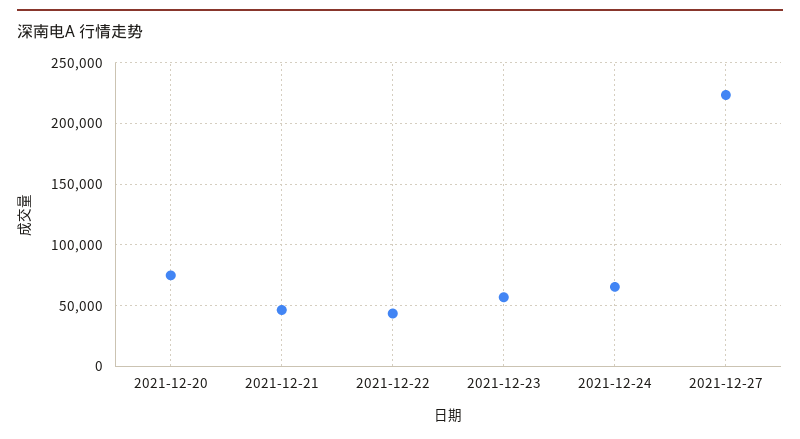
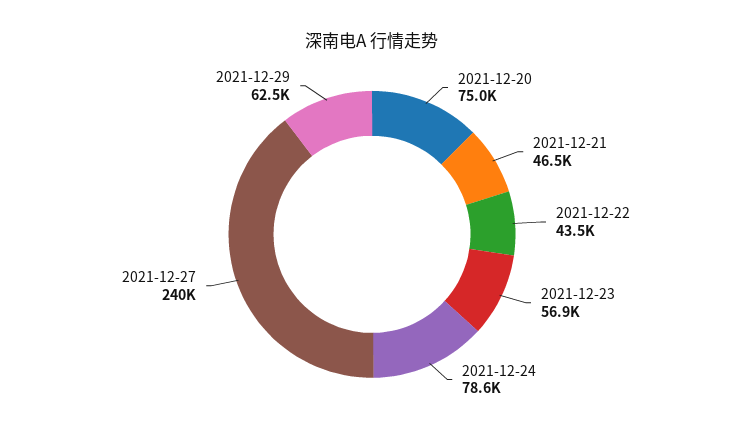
2021-12-24: 65000 -> 78600
2021-12-27: 225000 -> 240000
2021-12-29: none -> 62500

